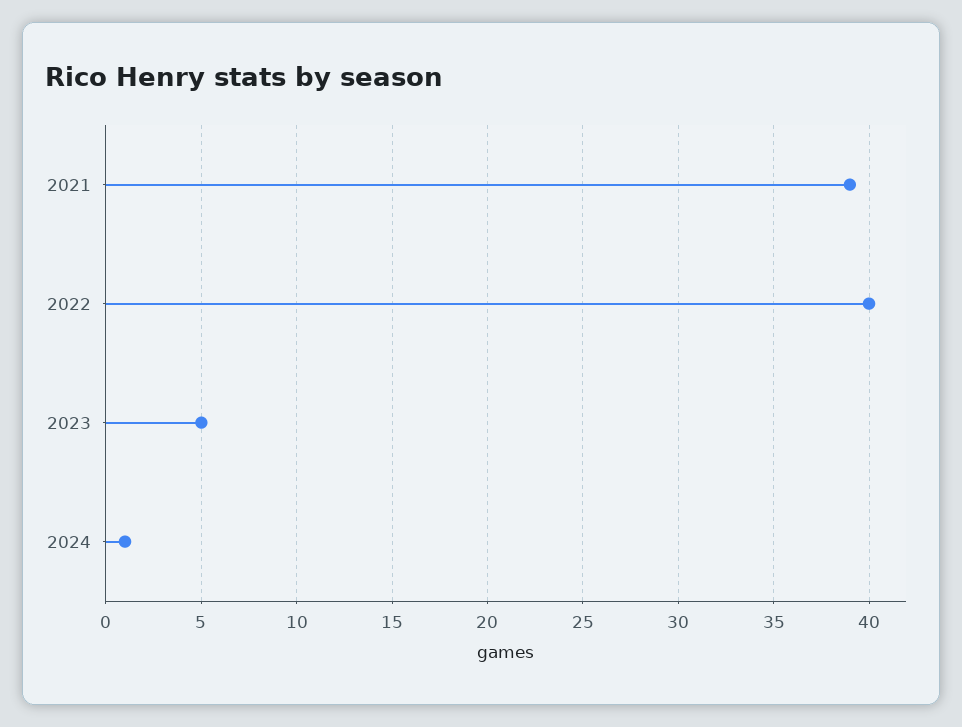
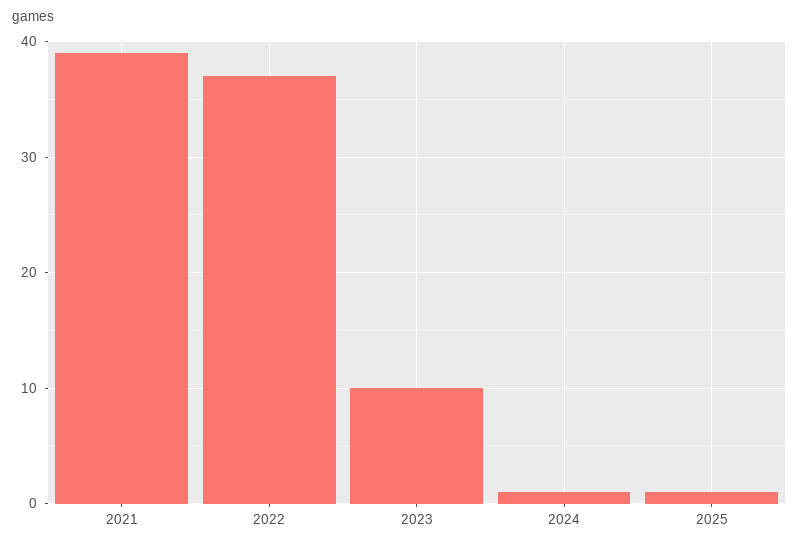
2022: 40 -> 37
2023: 5 -> 10
2025: none -> 1

